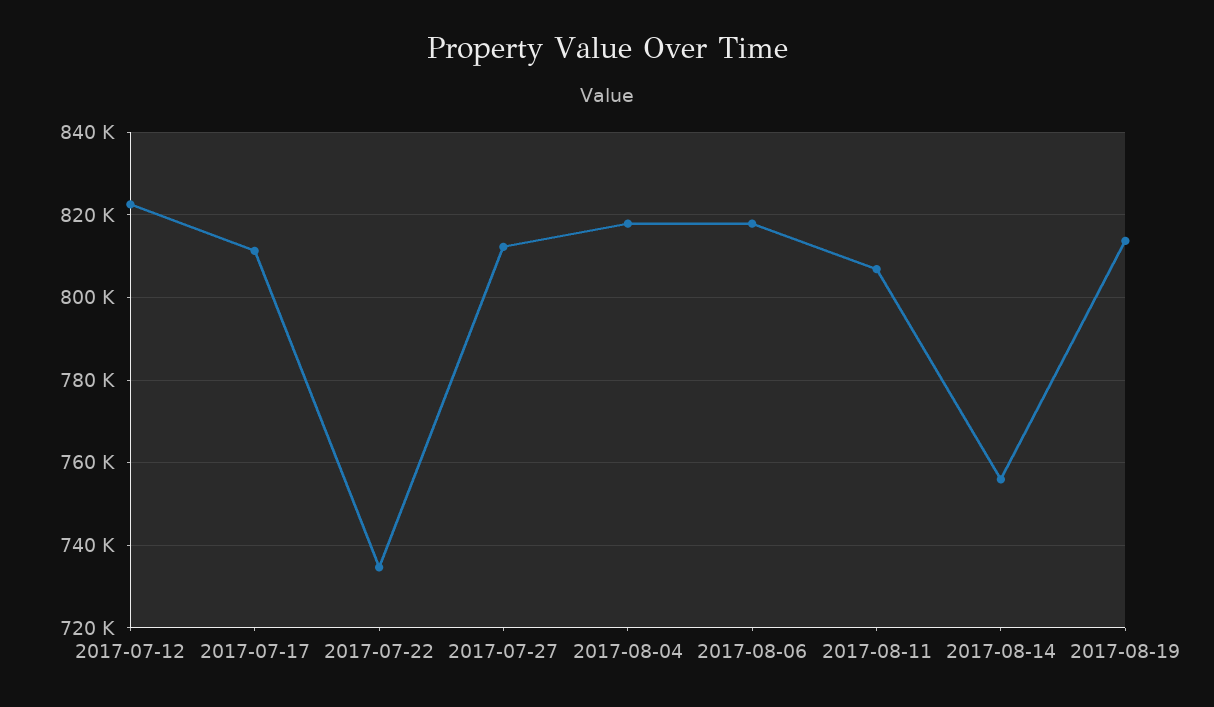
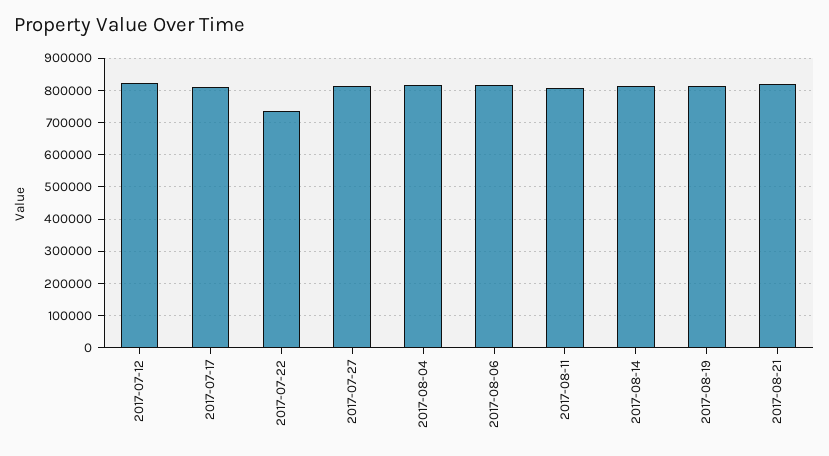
2017-08-14: 756000 -> 820000
2017-08-21: none -> 820000

